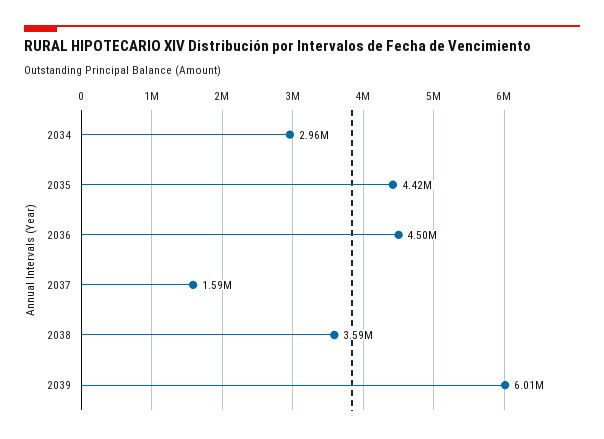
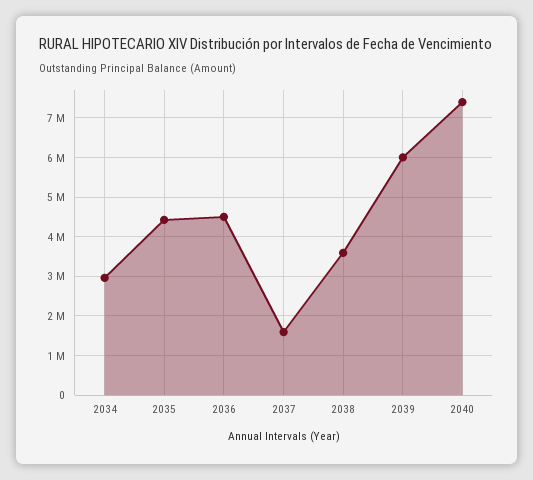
2040: none -> 7400000

